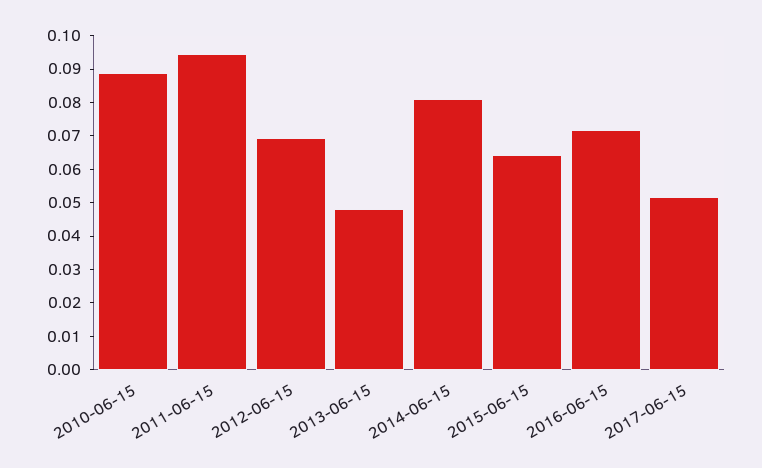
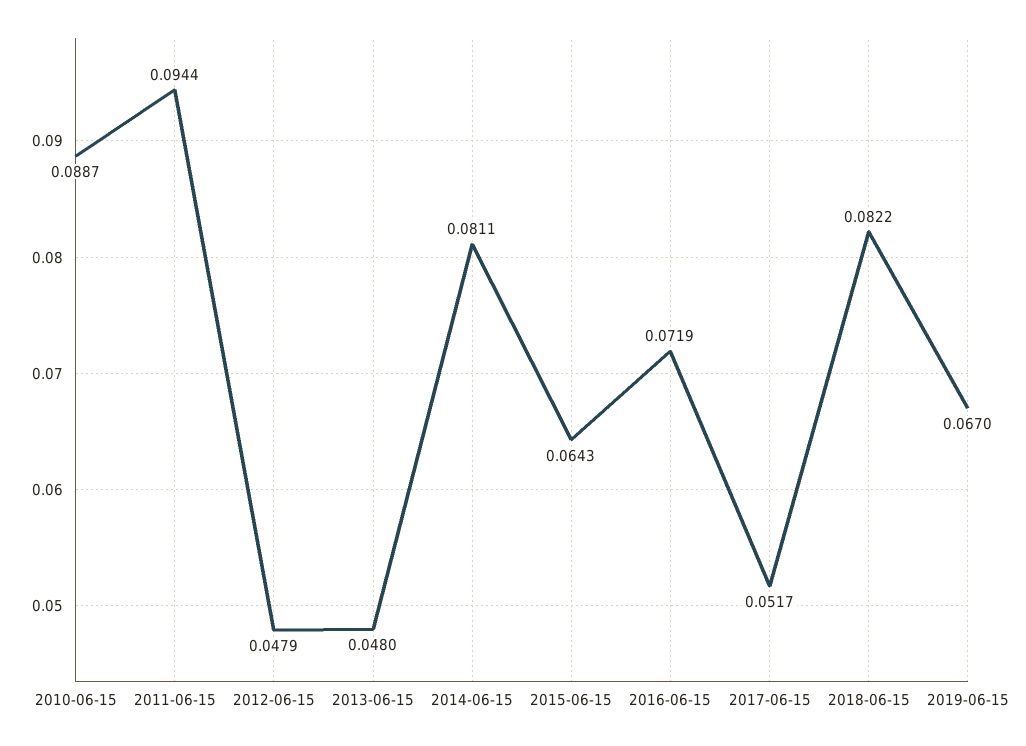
2012-06-15: 0.07 -> 0.0479
2018-06-15: none -> 0.0822
2019-06-15: none -> 0.067

